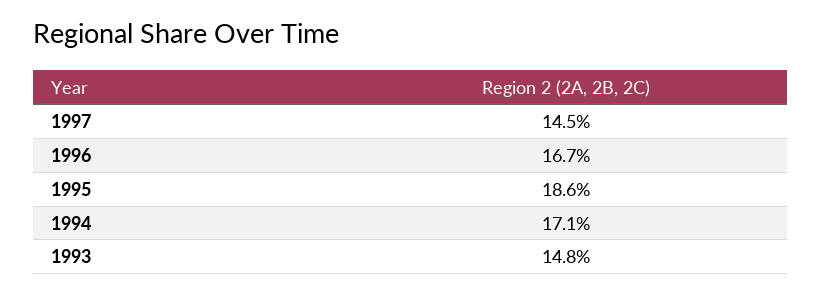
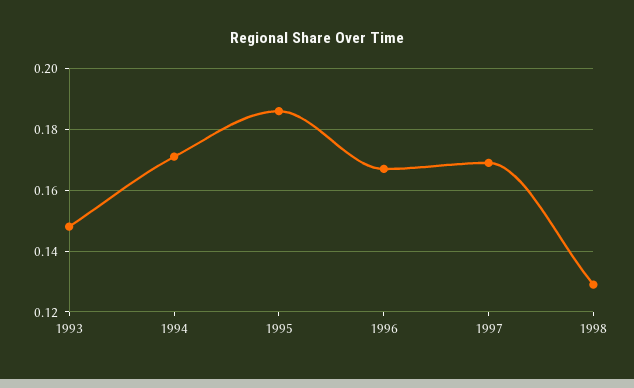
1997: 0.145 -> 0.17
1998: none -> 0.13

